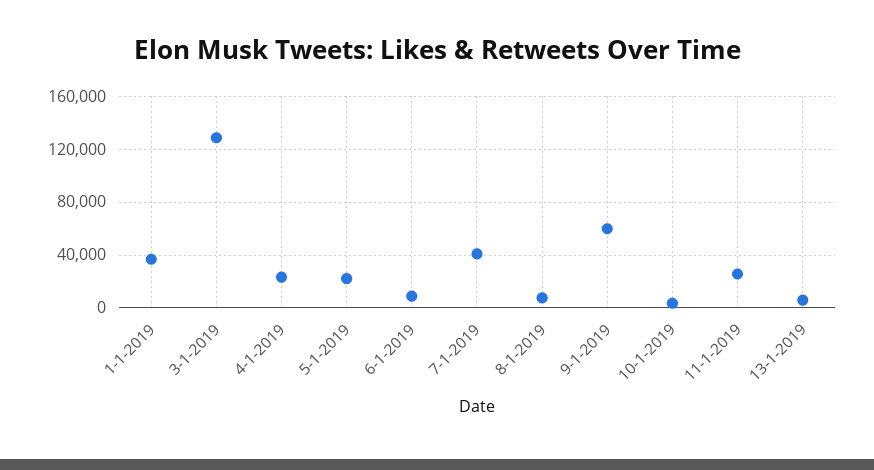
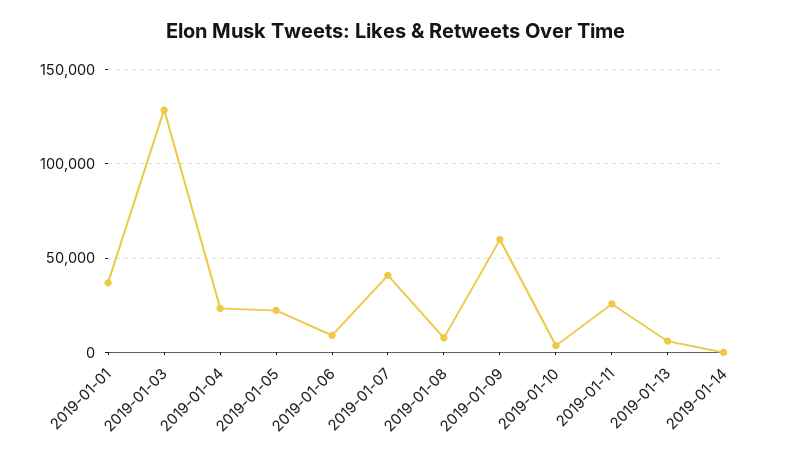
2019-01-14: none -> 0

